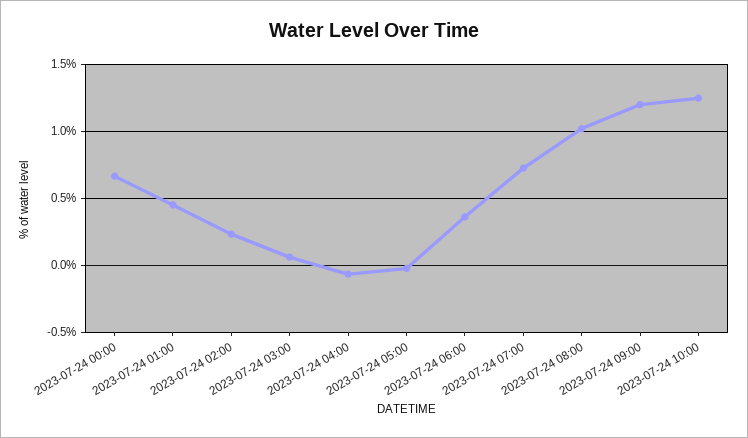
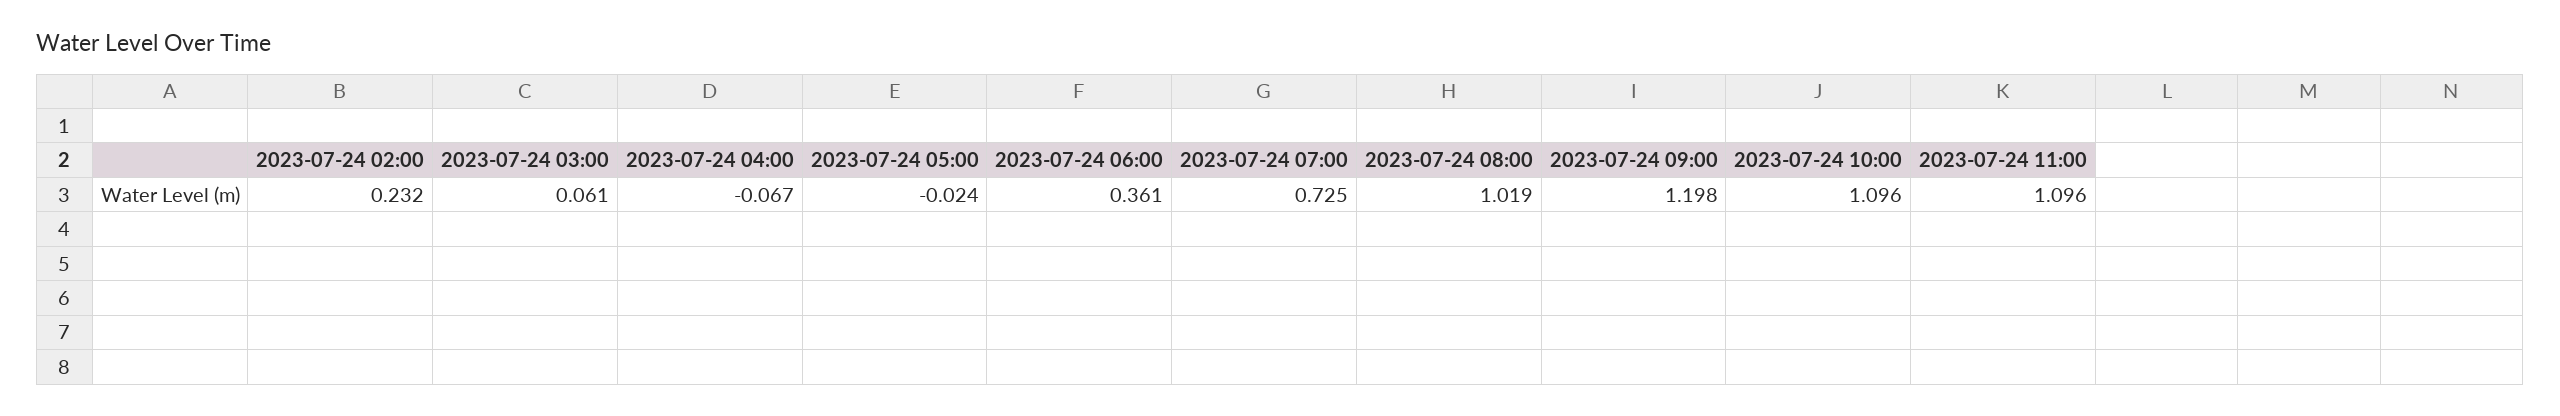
2023-07-24 00:00: 0.65 -> none
2023-07-24 01:00: 0.45 -> none
2023-07-24 10:00: 1.25 -> 1.096
2023-07-24 11:00: none -> 1.096

